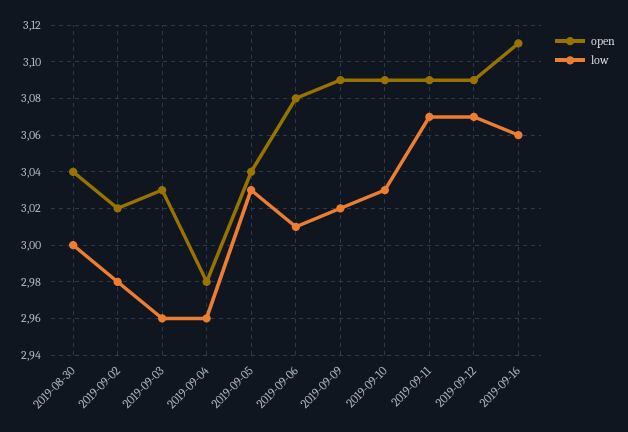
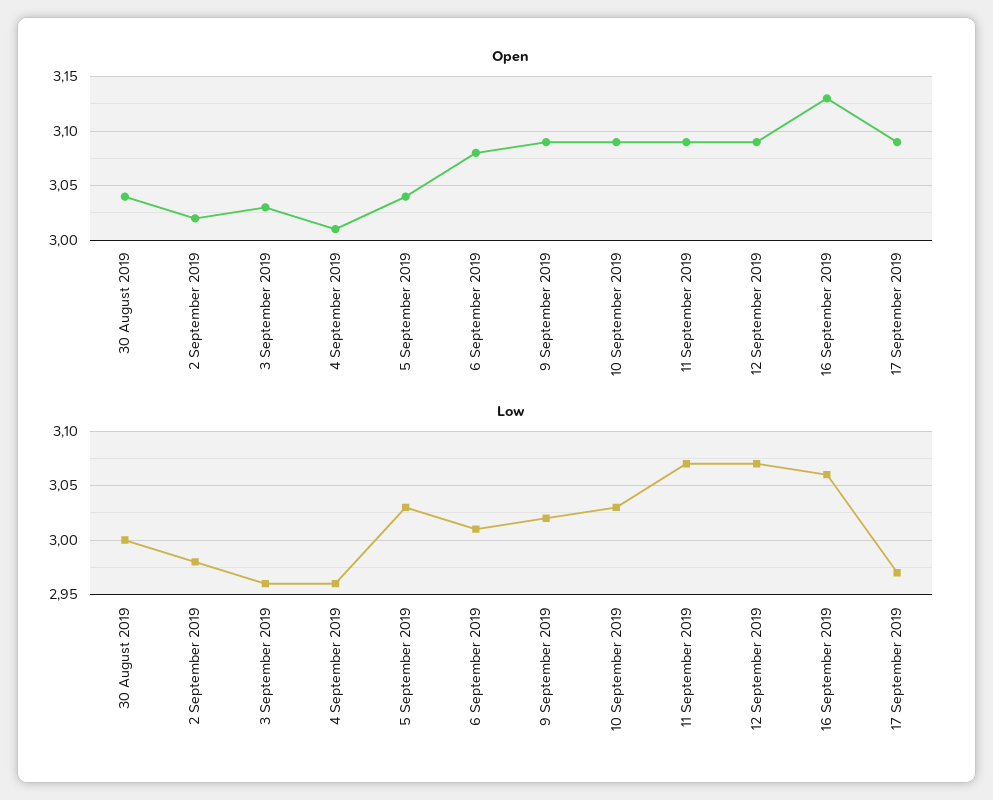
open, 2019-09-04: 2.98 -> 3.01
open, 2019-09-16: 3.11 -> 3.13
open, 17 September 2019: none -> 3.09
low, 17 September 2019: none -> 2.97

